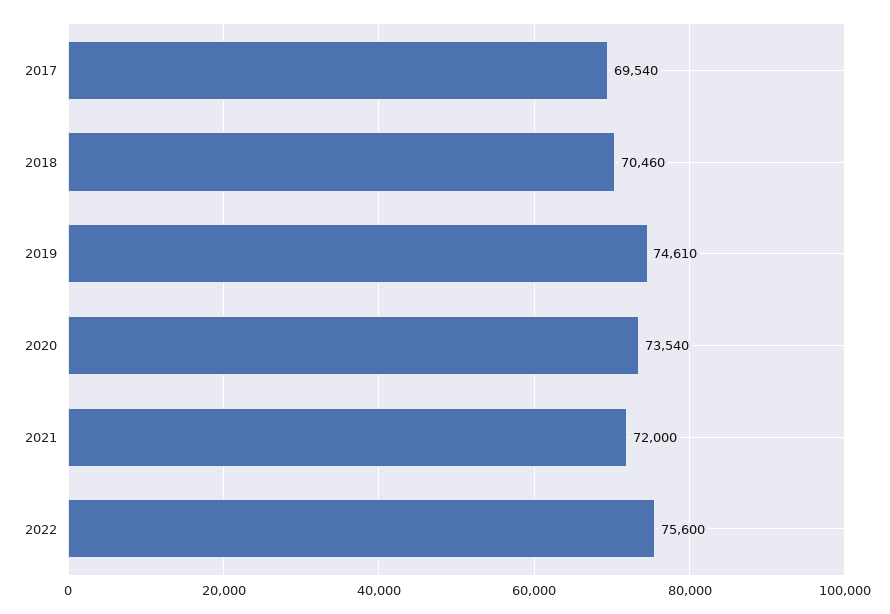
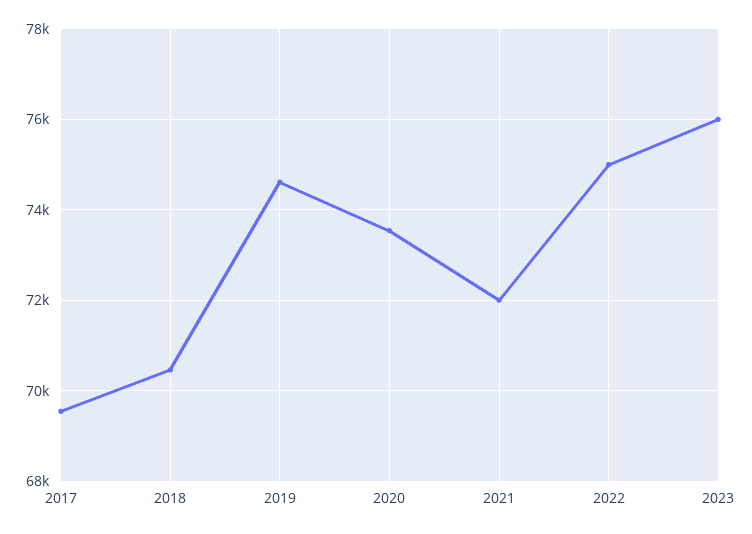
2022: 75600 -> 75000
2023: none -> 76000

